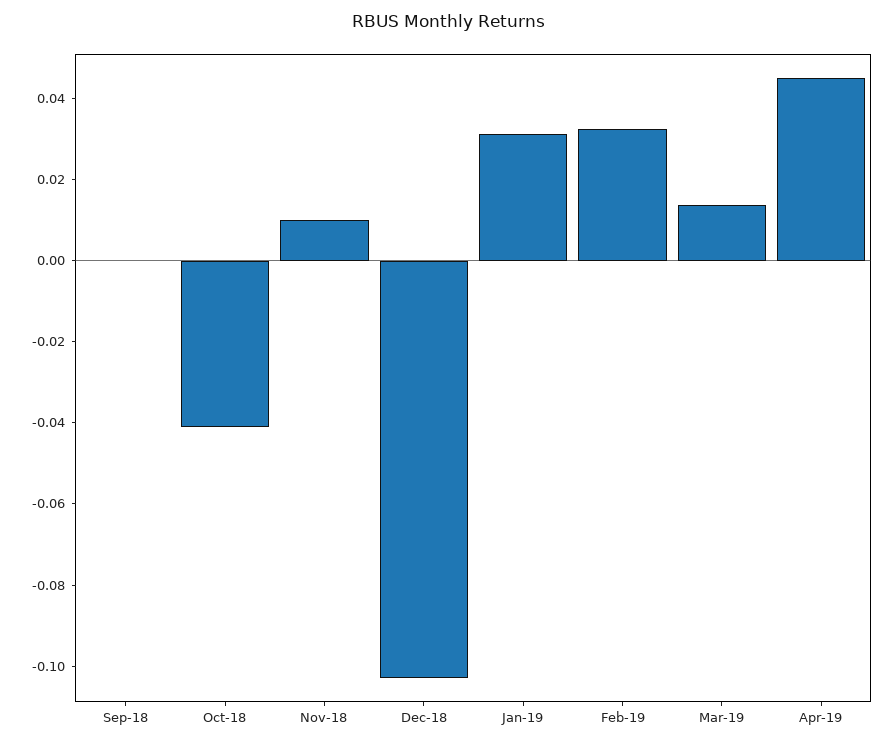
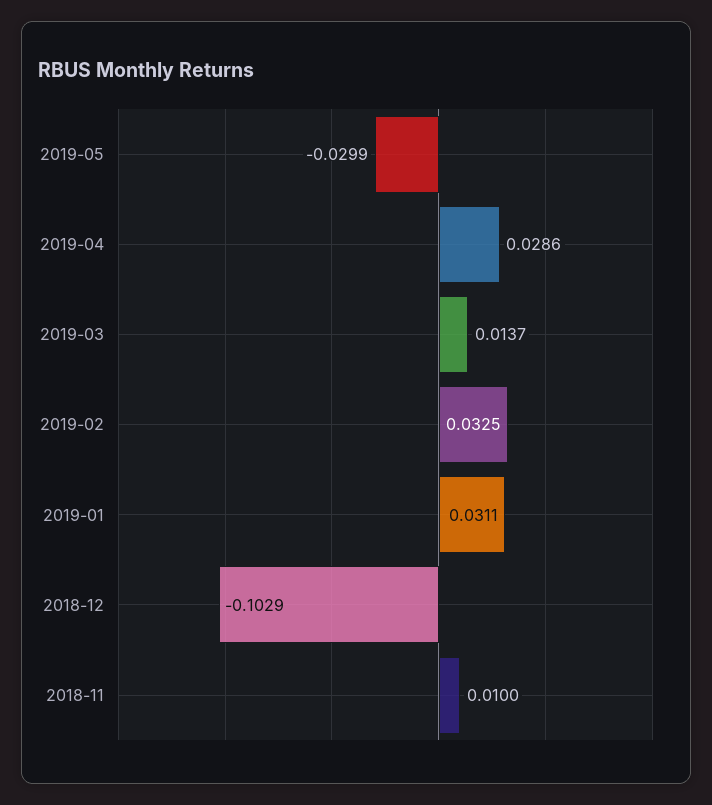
Sep-18: 0 -> none
Oct-18: -0.04 -> none
Apr-19: 0.045 -> 0.0286
2019-05: none -> -0.0299

